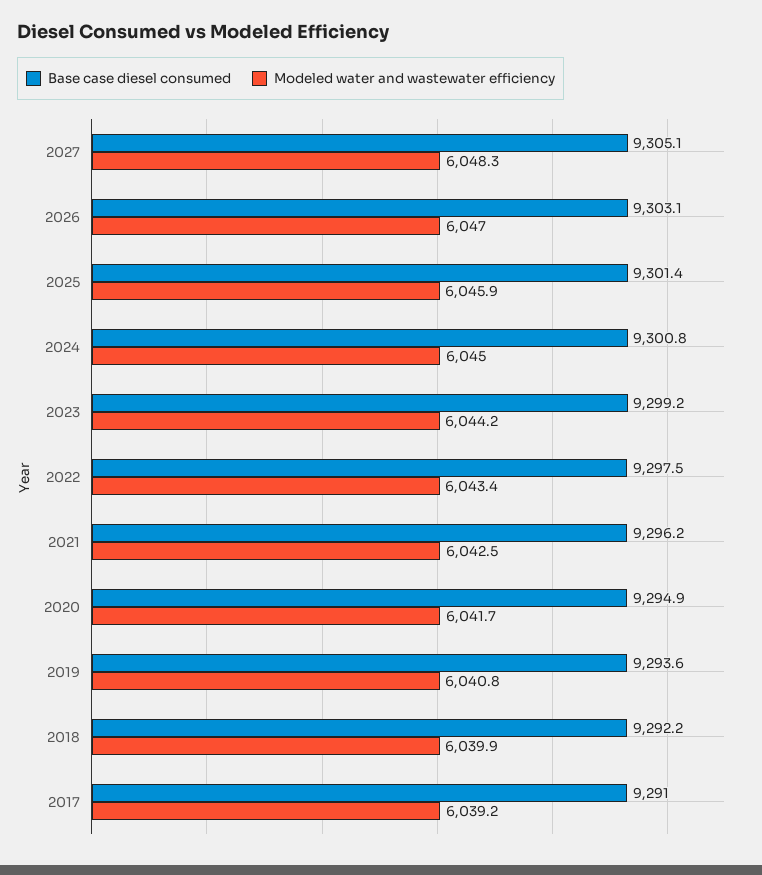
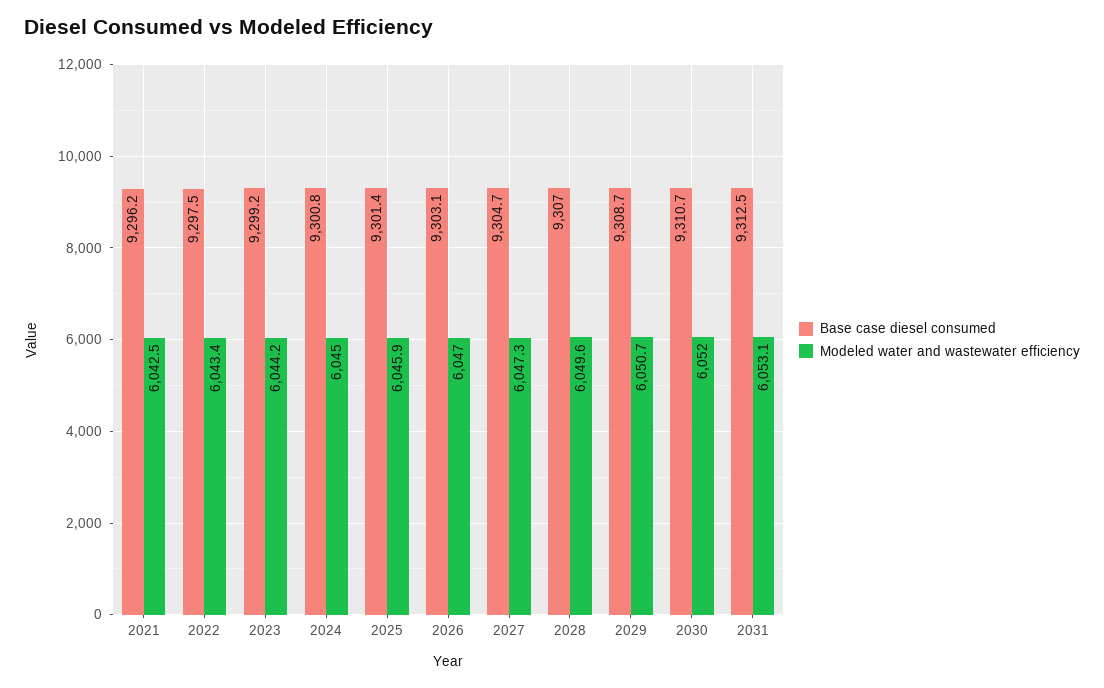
Base case diesel consumed, 2027: 9305.1 -> 9304.7
Modeled water and wastewater efficiency, 2027: 6048.3 -> 6047.3
Base case diesel consumed, 2020: 9294.9 -> none
Modeled water and wastewater efficiency, 2020: 6041.7 -> none
Base case diesel consumed, 2019: 9293.6 -> none
Modeled water and wastewater efficiency, 2019: 6040.8 -> none
Base case diesel consumed, 2018: 9292.2 -> none
Modeled water and wastewater efficiency, 2018: 6039.9 -> none
Base case diesel consumed, 2017: 9291 -> none
Modeled water and wastewater efficiency, 2017: 6039.2 -> none
Base case diesel consumed, 2028: none -> 9307
Modeled water and wastewater efficiency, 2028: none -> 6049.6
Base case diesel consumed, 2029: none -> 9308.7
Modeled water and wastewater efficiency, 2029: none -> 6050.7
Base case diesel consumed, 2030: none -> 9310.7
Modeled water and wastewater efficiency, 2030: none -> 6052
Base case diesel consumed, 2031: none -> 9312.5
Modeled water and wastewater efficiency, 2031: none -> 6053.1

